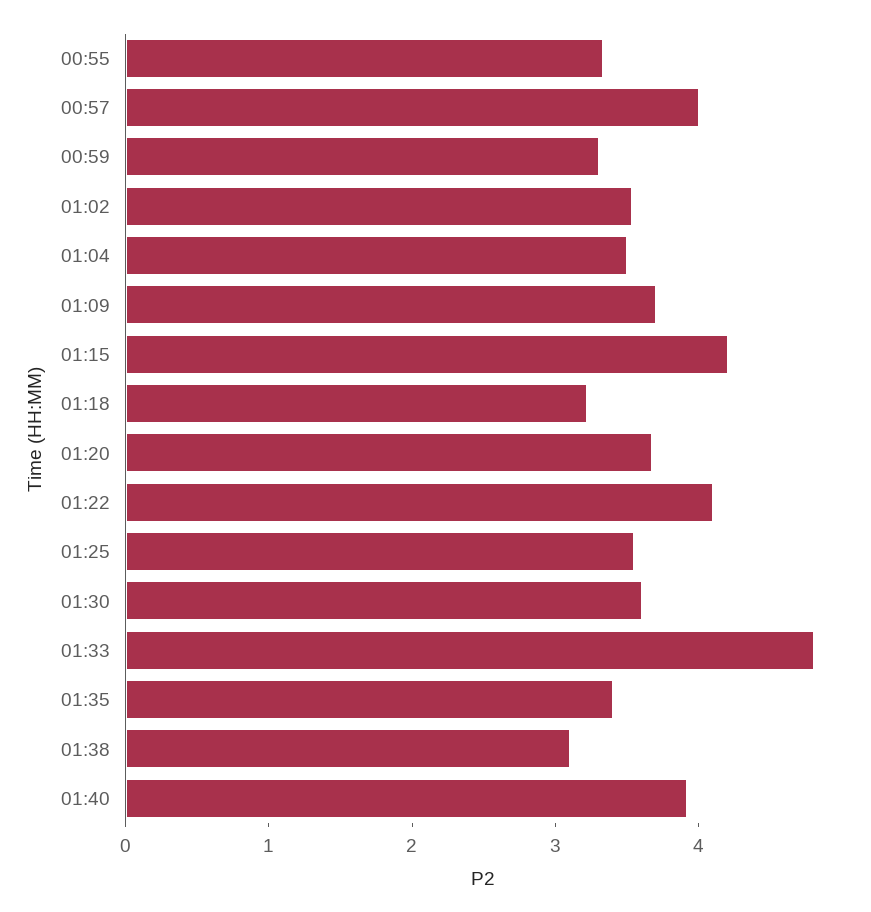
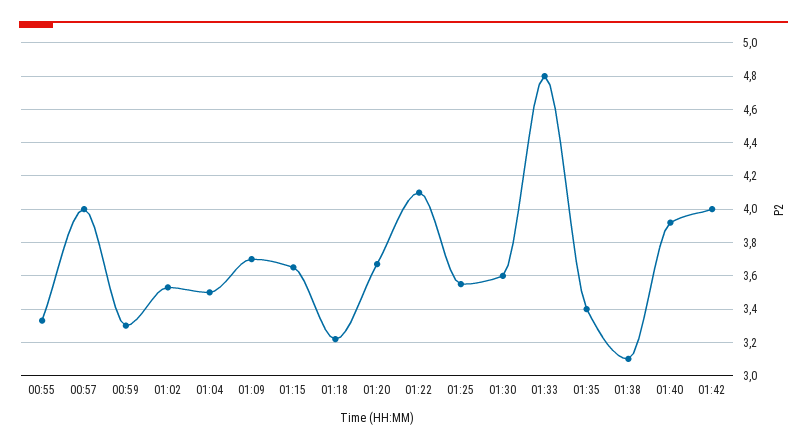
01:15: 4.2 -> 3.65
01:42: none -> 4

